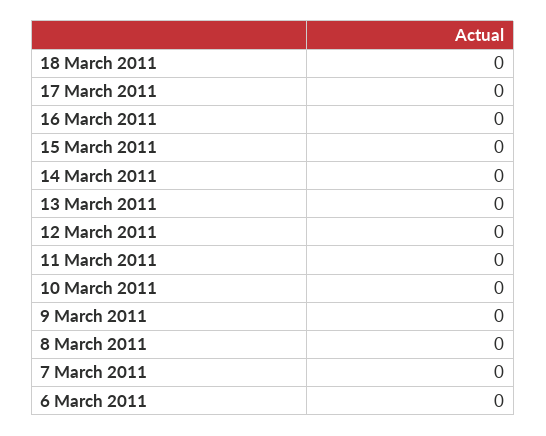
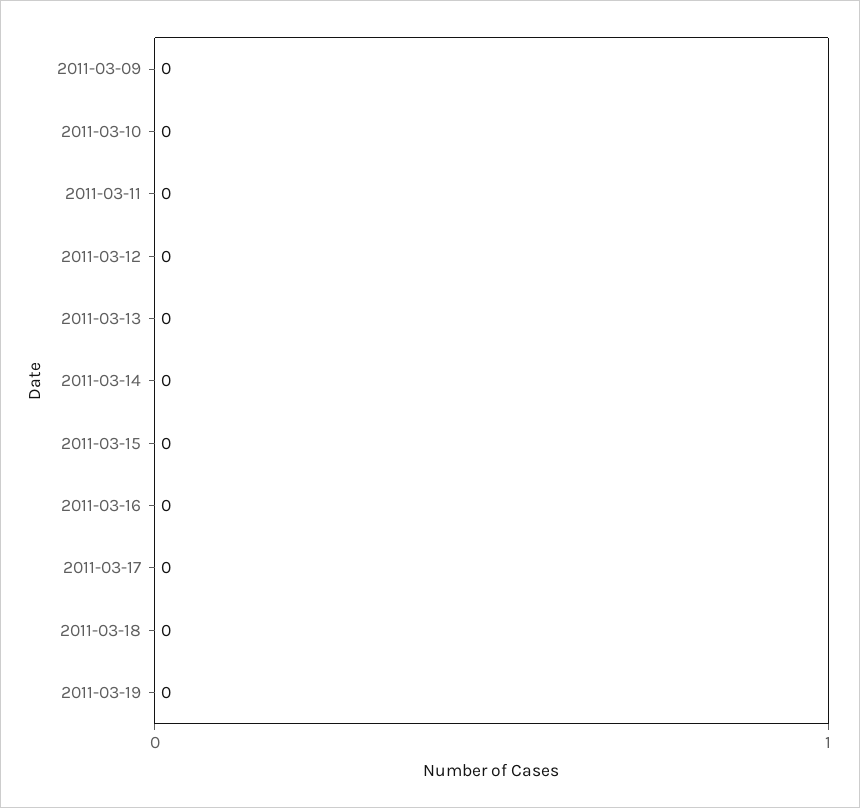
8 March 2011: 0 -> none
7 March 2011: 0 -> none
6 March 2011: 0 -> none
2011-03-19: none -> 0

